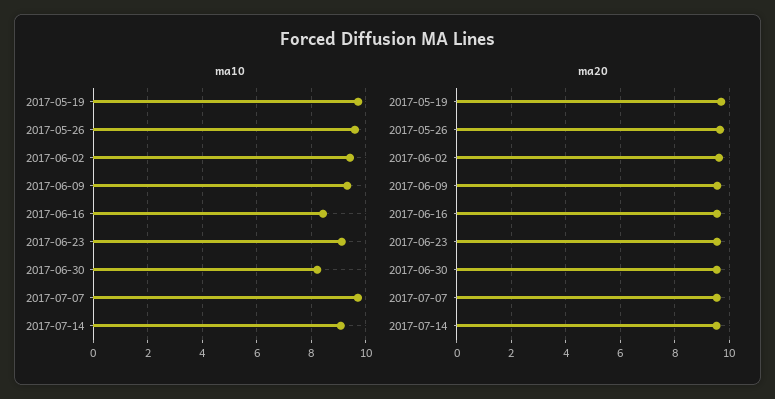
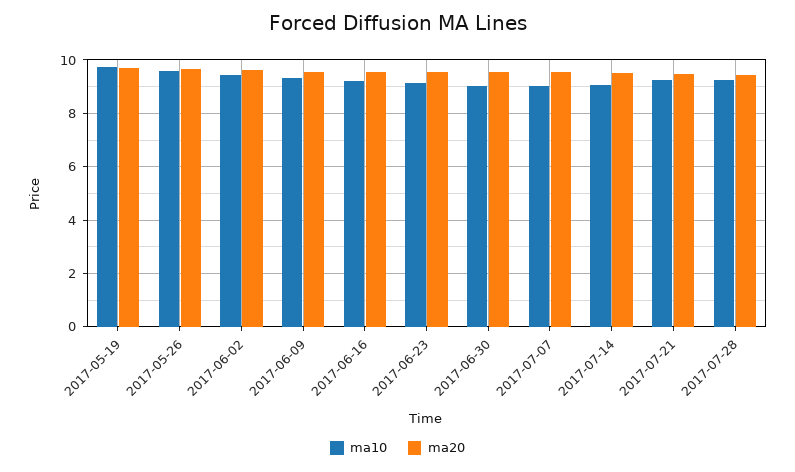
ma10, 2017-06-16: 8.5 -> 9.25
ma10, 2017-06-30: 8.25 -> 9
ma10, 2017-07-07: 9.75 -> 9
ma10, 2017-07-21: none -> 9.25
ma20, 2017-07-21: none -> 9.5
ma10, 2017-07-28: none -> 9.25
ma20, 2017-07-28: none -> 9.5

